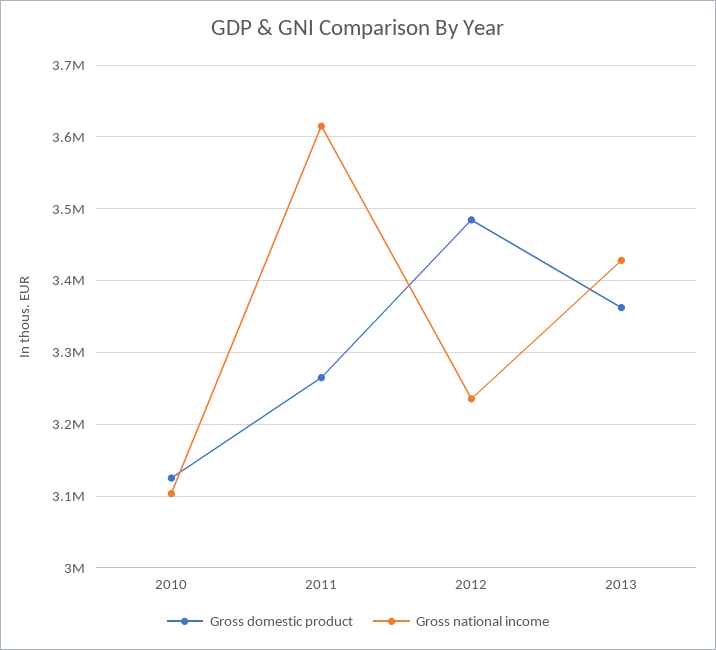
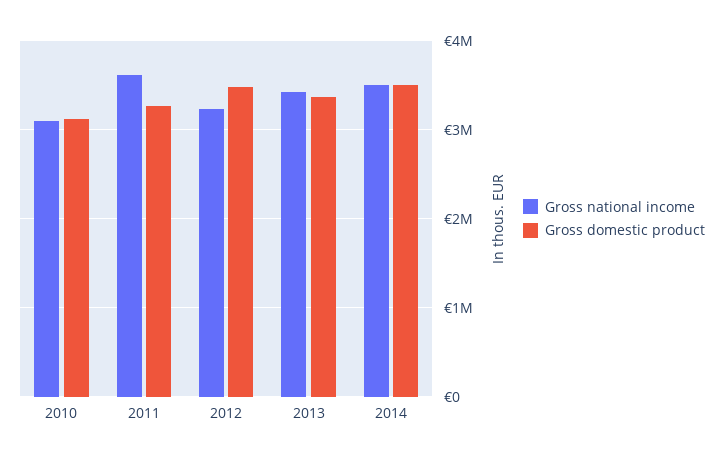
Gross national income, 2014: none -> 3500000
Gross domestic product, 2014: none -> 3500000

